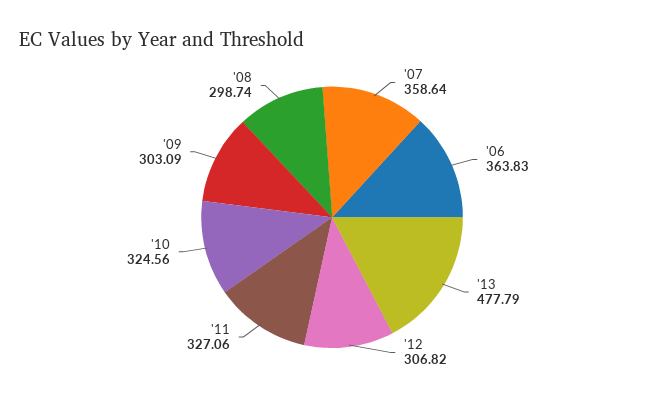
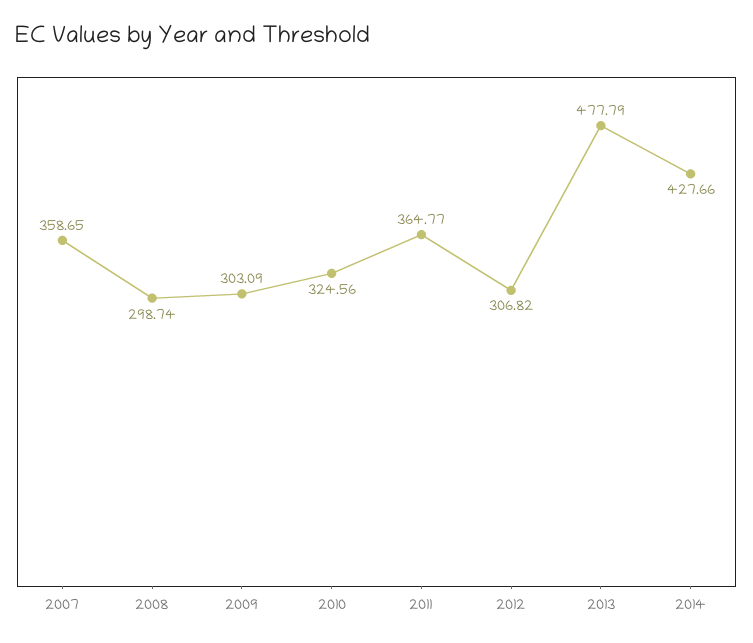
'07: 358.64 -> 358.65
'06: 363.83 -> none
'11: 327.06 -> 364.77
2014: none -> 427.66

